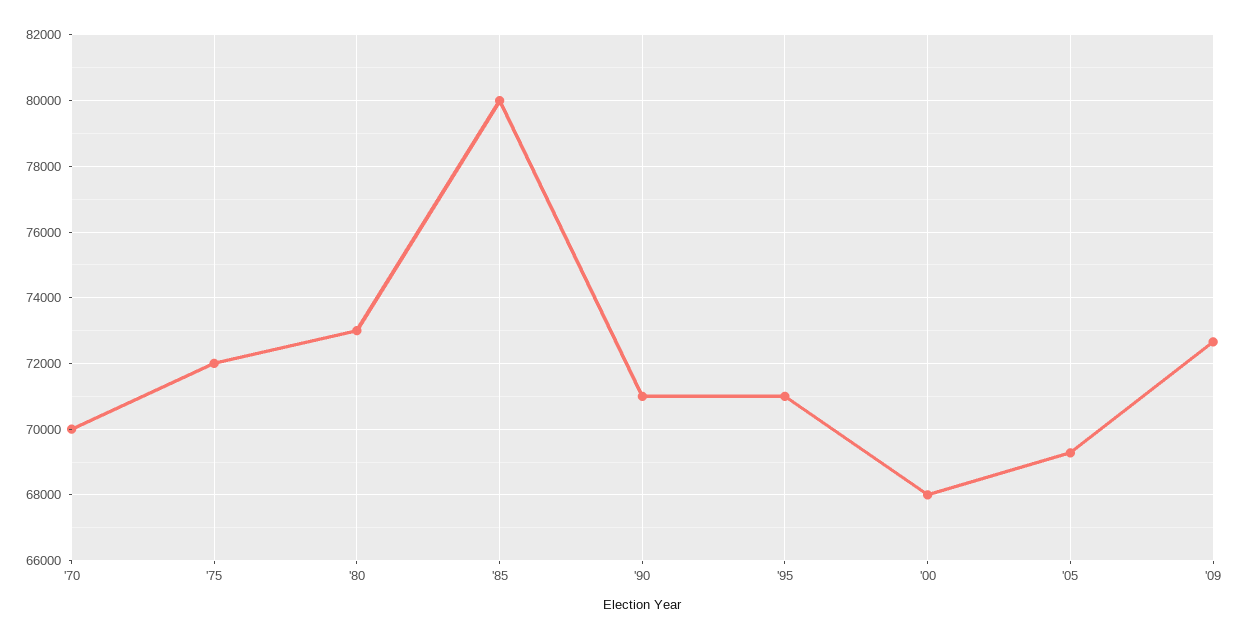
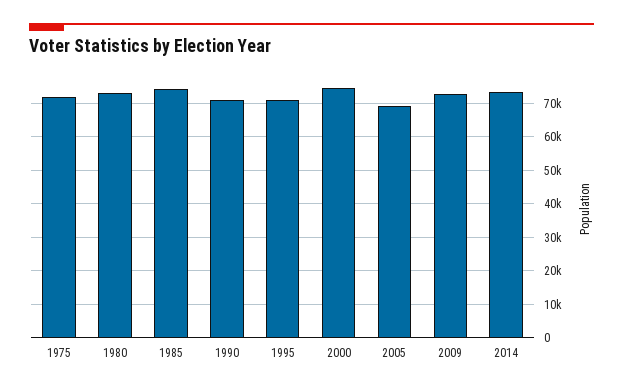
'70: 70000 -> none
'85: 80000 -> 74000
'00: 68000 -> 74000
2014: none -> 74000

